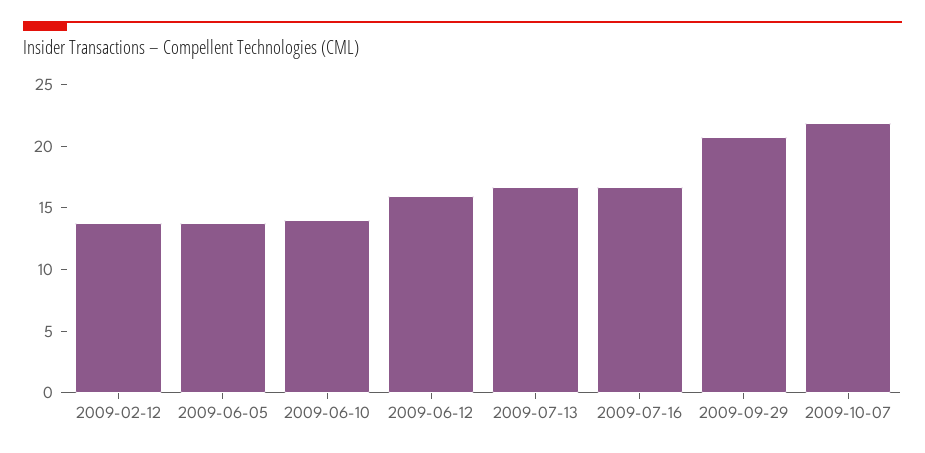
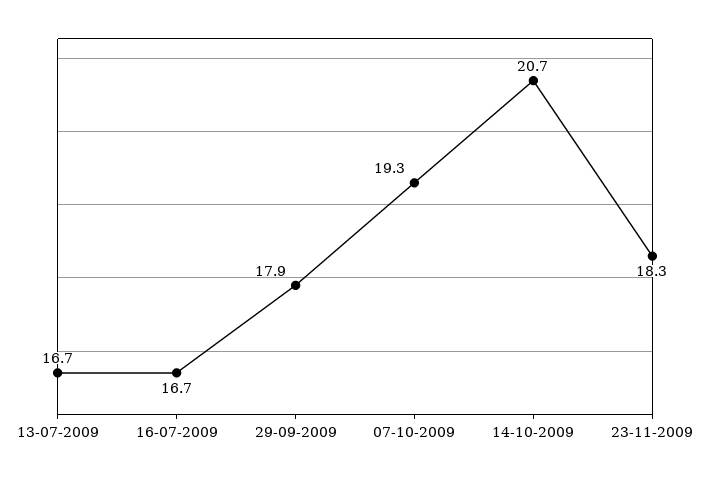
2009-02-12: 14 -> none
2009-06-05: 14 -> none
2009-06-10: 14 -> none
2009-06-12: 16 -> none
2009-09-29: 21 -> 17.9
2009-10-07: 22 -> 19.3
14-10-2009: none -> 20.7
23-11-2009: none -> 18.3

